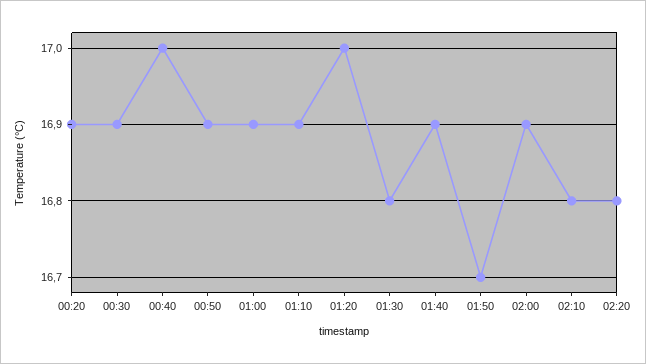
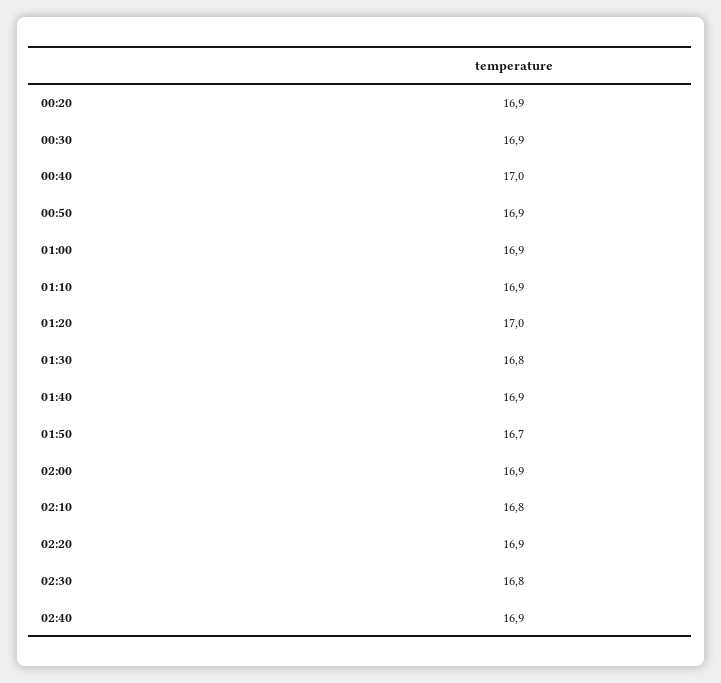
02:20: 16.8 -> 16.9
02:30: none -> 16.8
02:40: none -> 16.9

